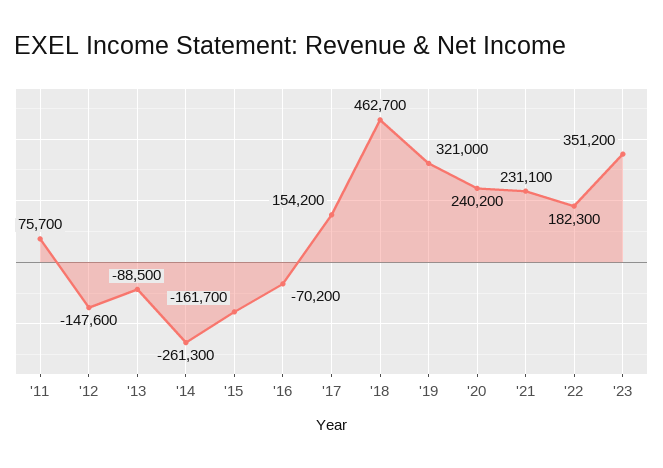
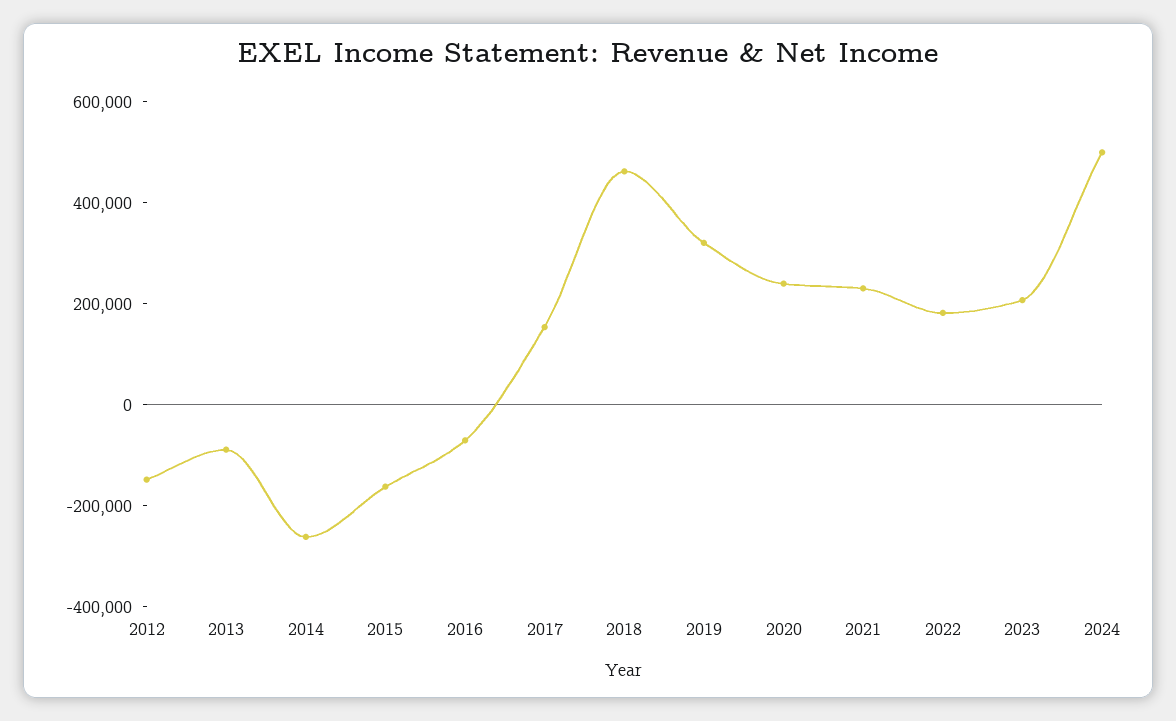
'11: 75700 -> none
'23: 351200 -> 200000
2024: none -> 500000

